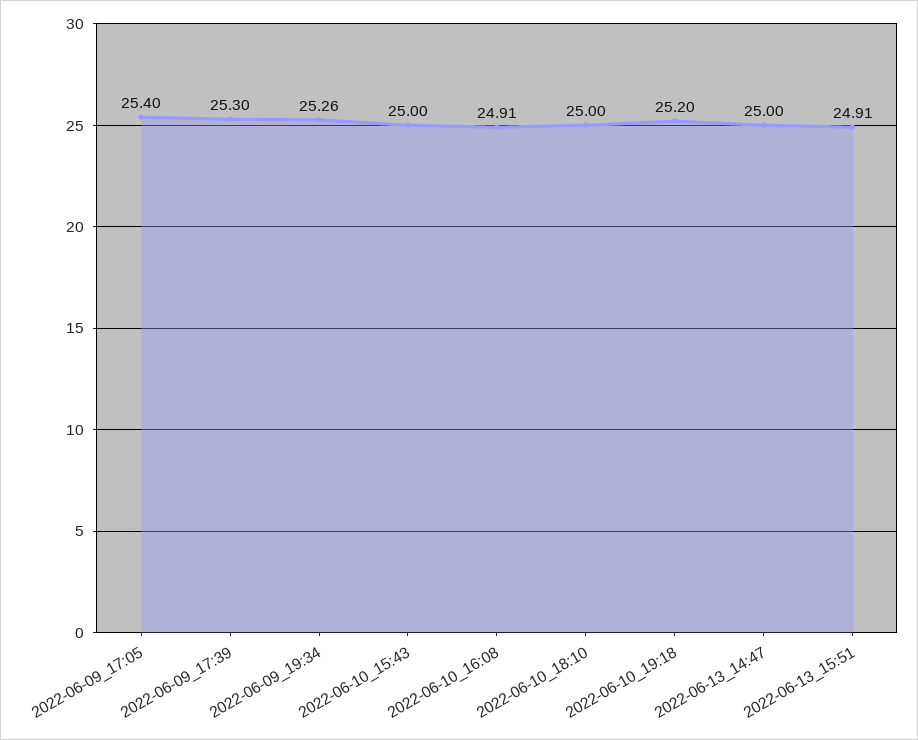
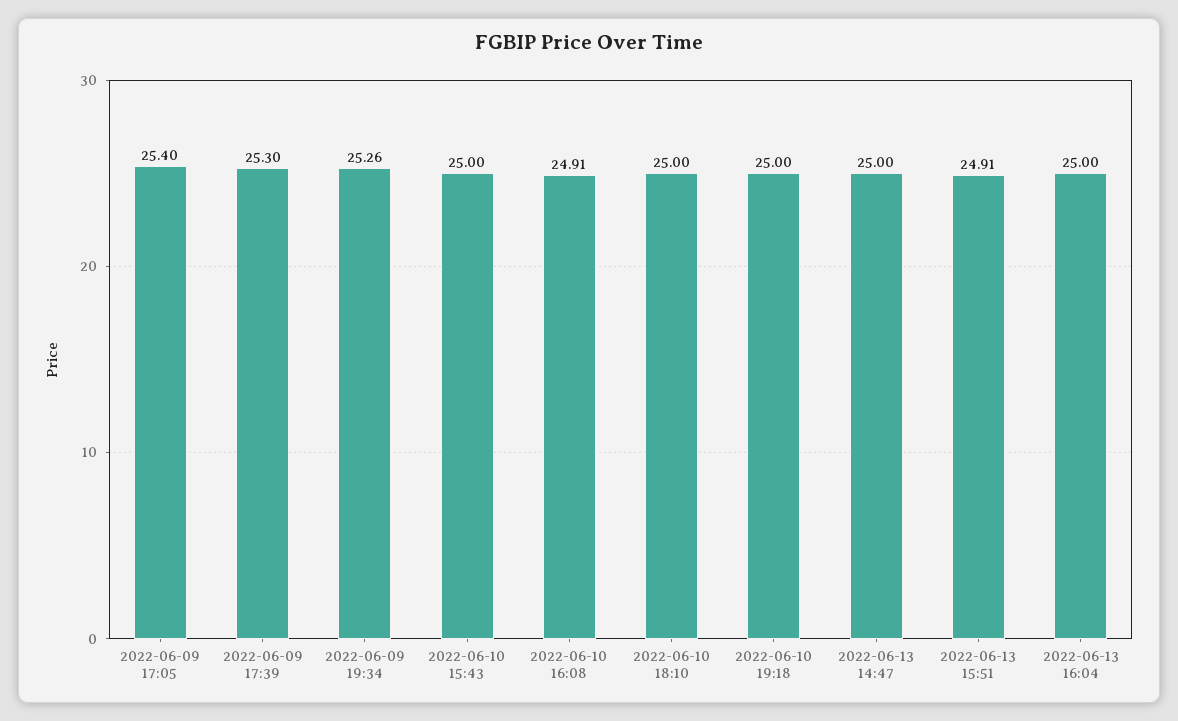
2022-06-10_19:18: 25.2 -> 25
2022-06-13 16:04: none -> 25

